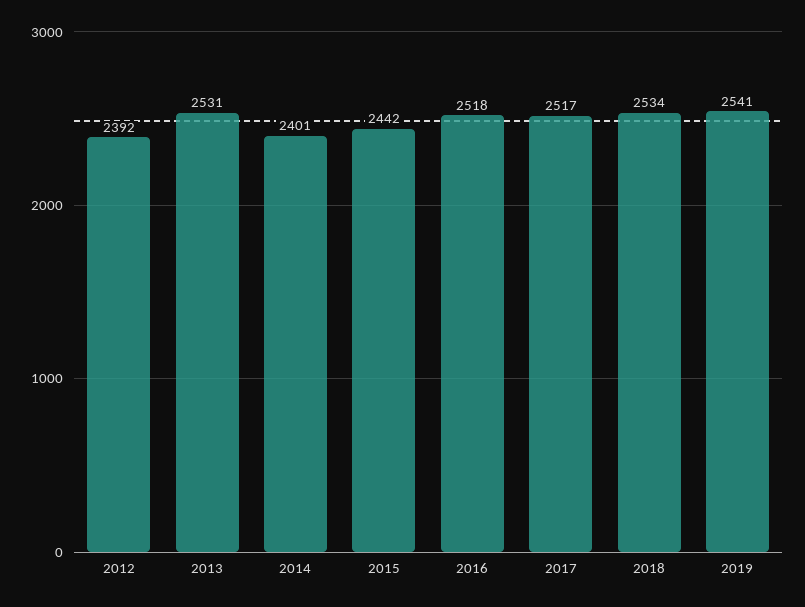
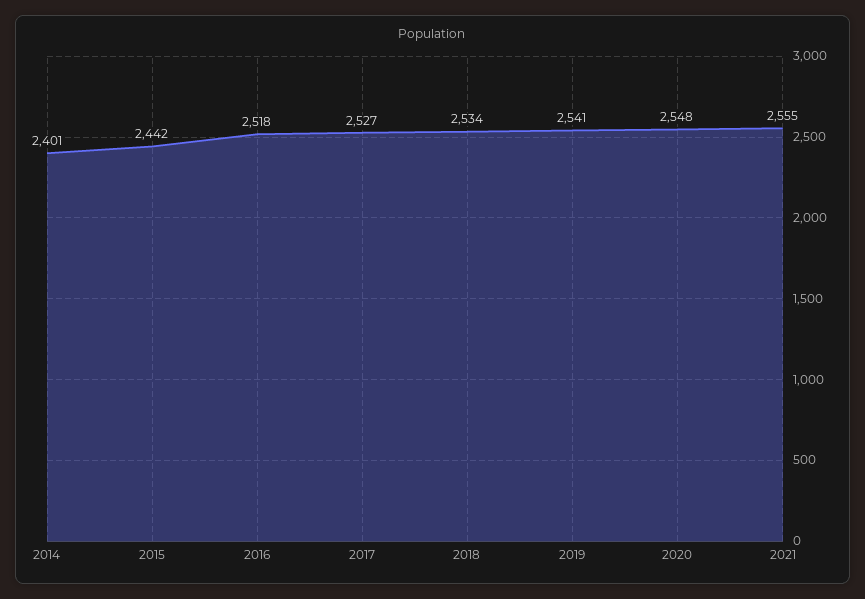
2012: 2392 -> none
2013: 2531 -> none
2017: 2517 -> 2527
2020: none -> 2548
2021: none -> 2555

